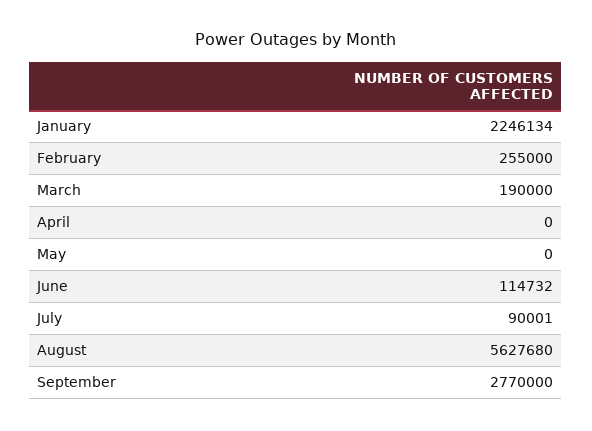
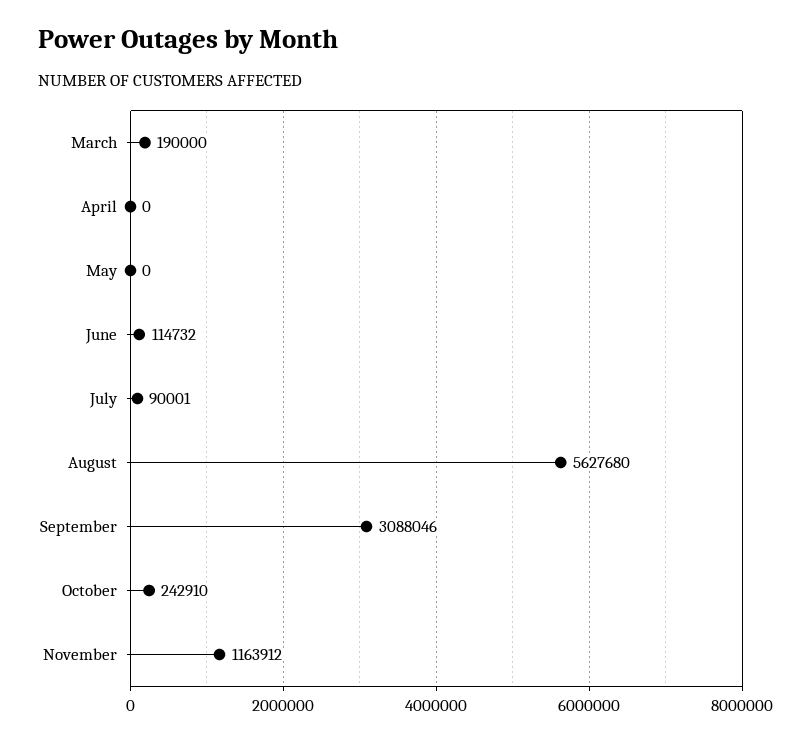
January: 2246134 -> none
February: 255000 -> none
September: 2770000 -> 3088046
October: none -> 242910
November: none -> 1163912

